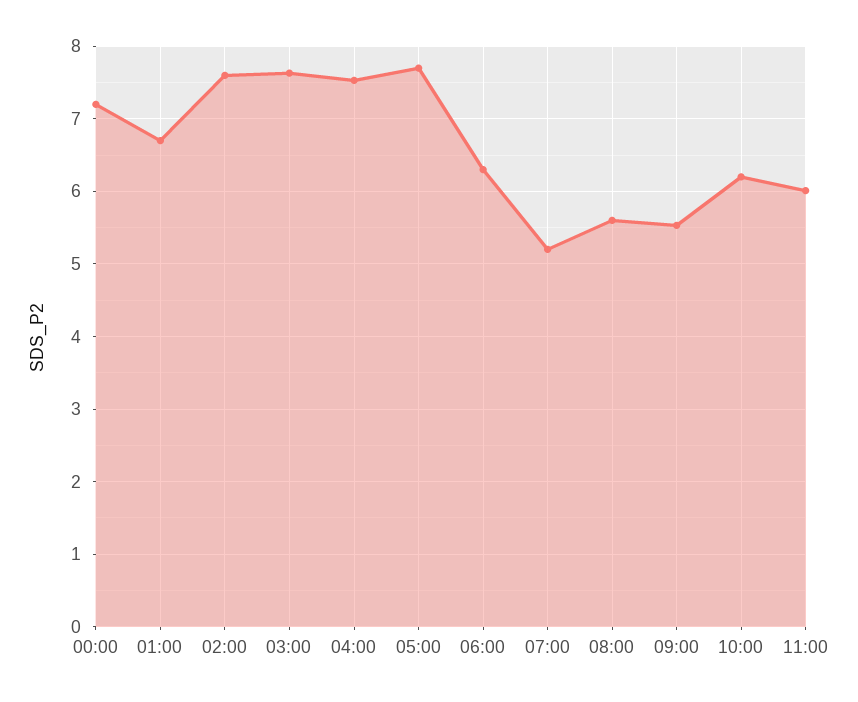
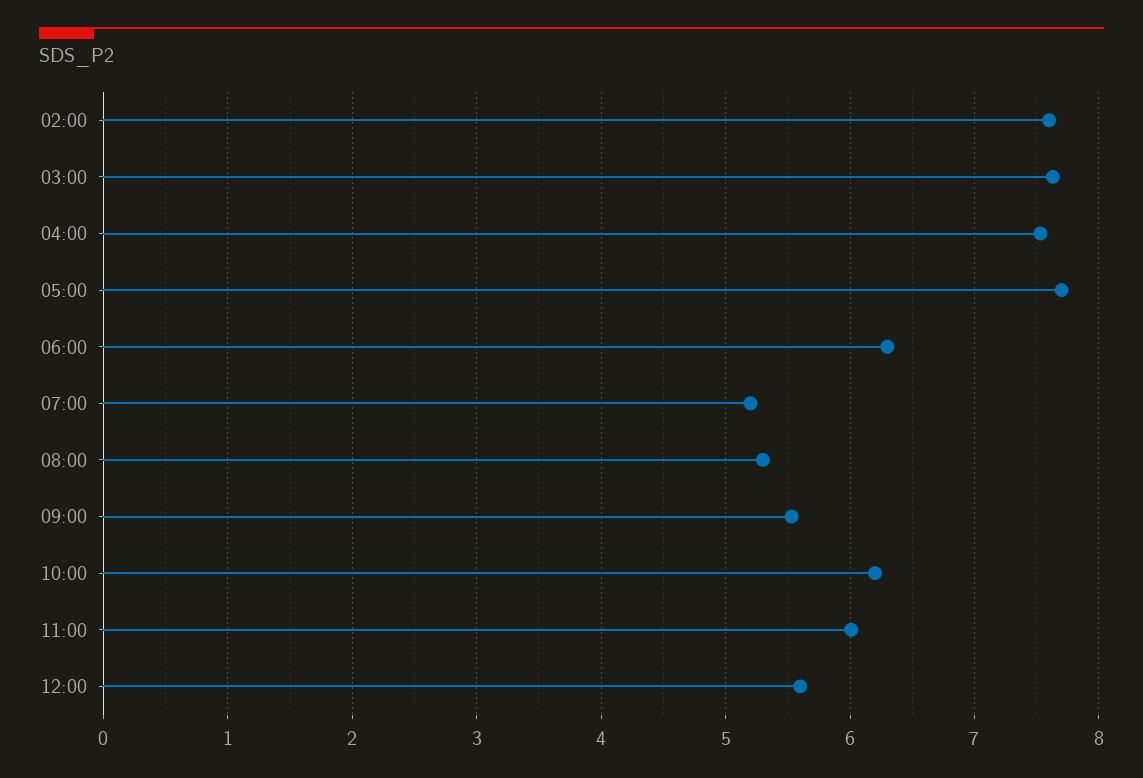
00:00: 7.2 -> none
01:00: 6.7 -> none
08:00: 5.6 -> 5.3
12:00: none -> 5.6

